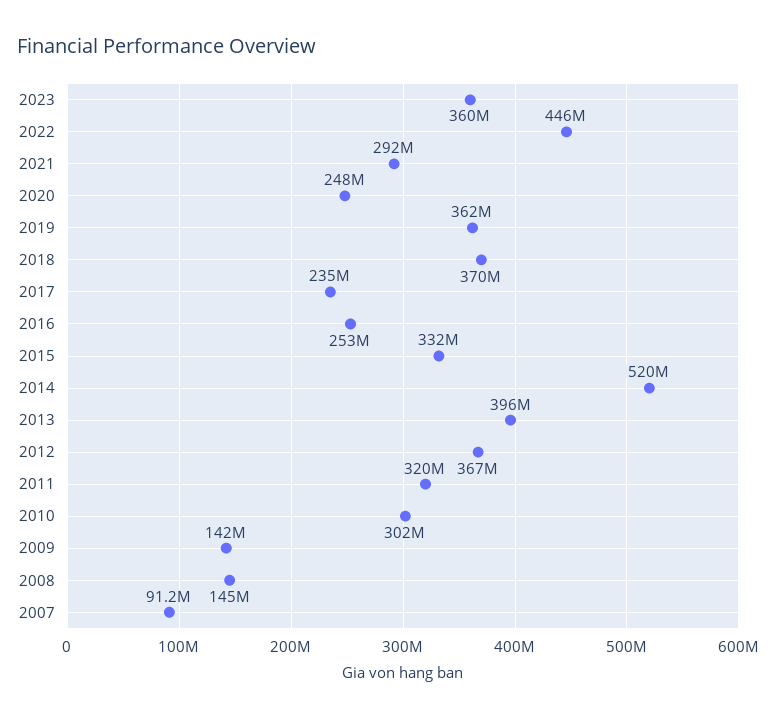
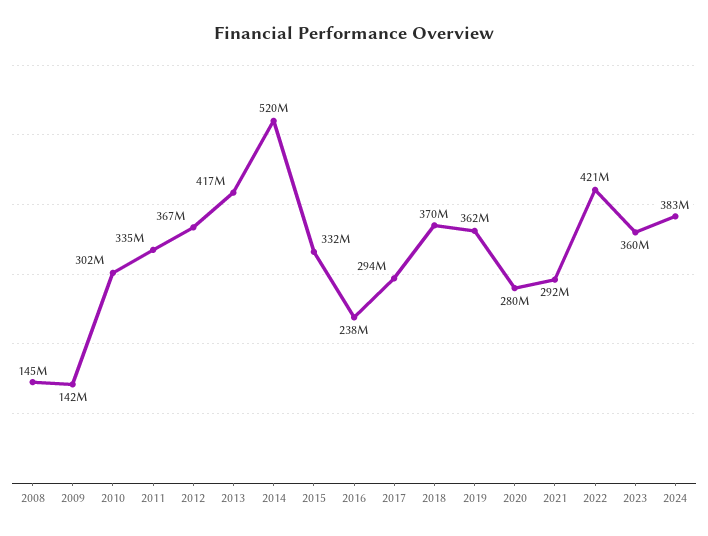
2022: 446000000 -> 421000000
2020: 248000000 -> 280000000
2017: 235000000 -> 294000000
2016: 253000000 -> 238000000
2013: 396000000 -> 417000000
2011: 320000000 -> 335000000
2007: 91200000 -> none
2024: none -> 383000000

